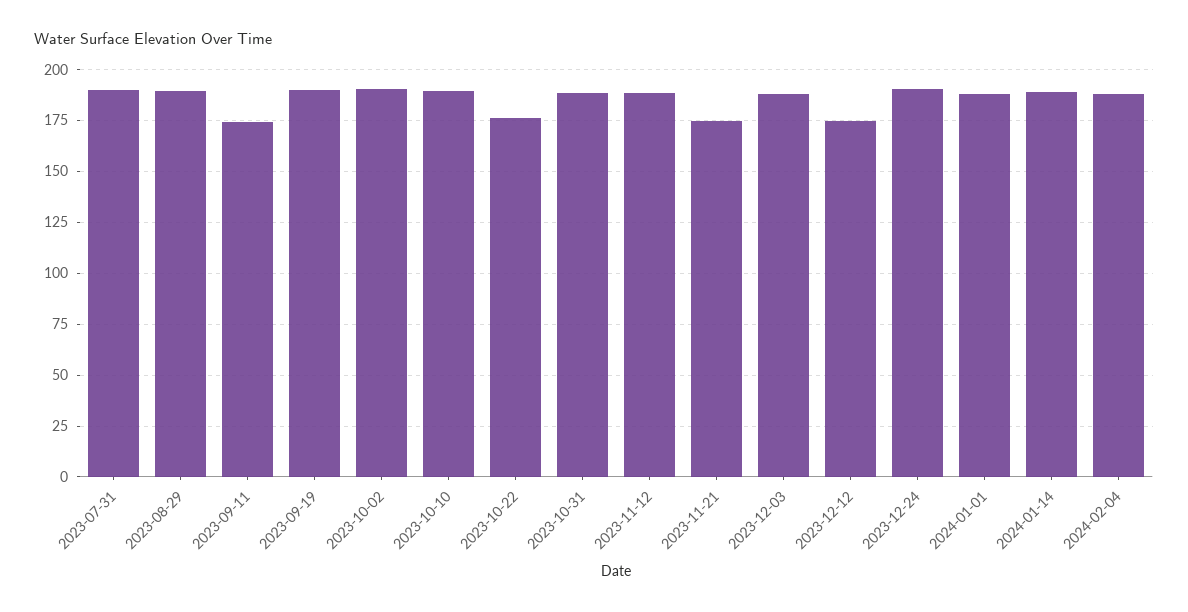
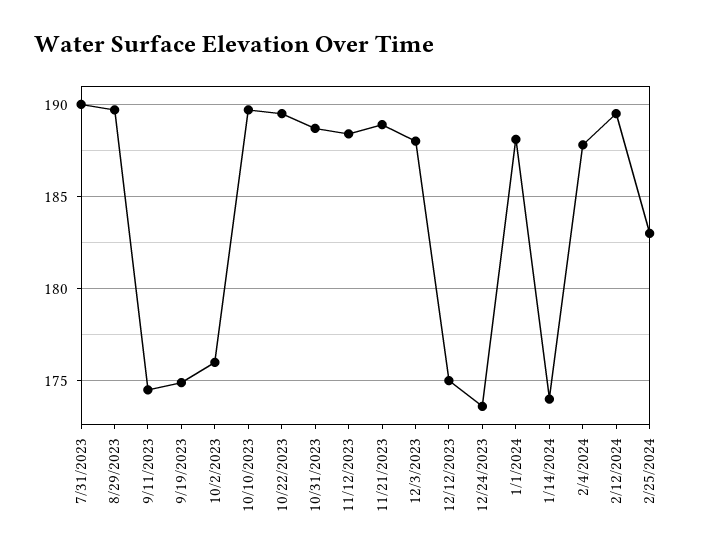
2023-09-19: 190 -> 175
2023-10-02: 190 -> 176
2023-10-22: 175 -> 189.5
2023-11-21: 175 -> 189
2023-12-24: 190 -> 173.5
2024-01-14: 190 -> 174
2/12/2024: none -> 189.5
2/25/2024: none -> 183

